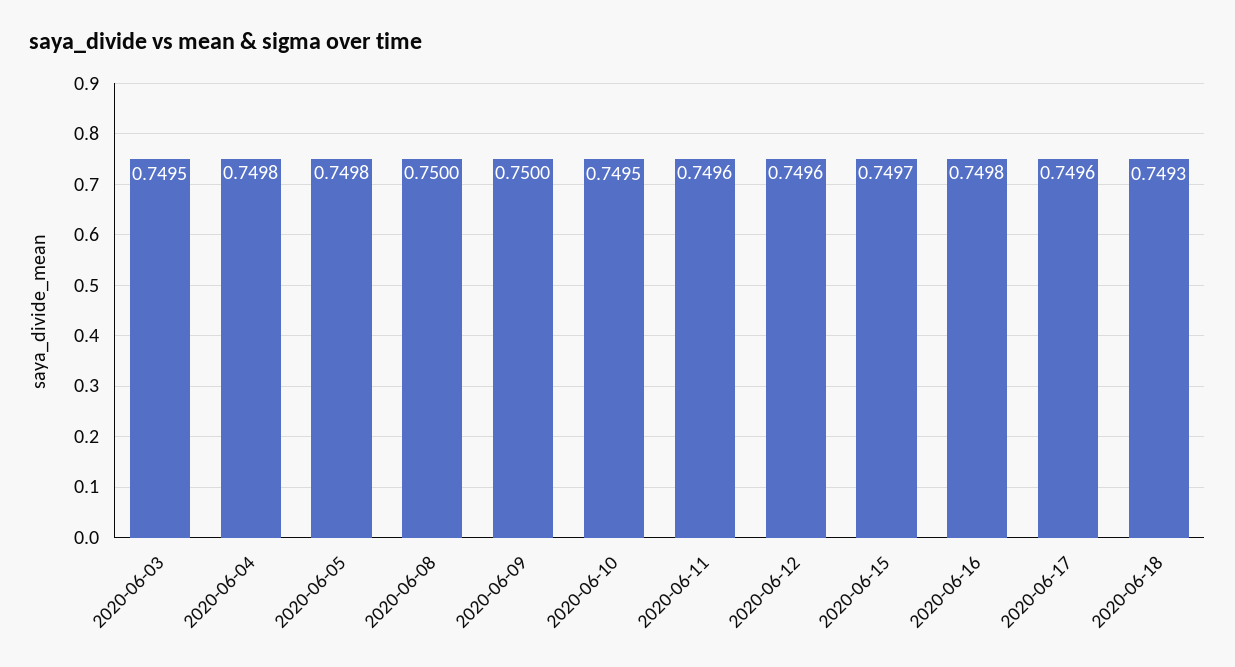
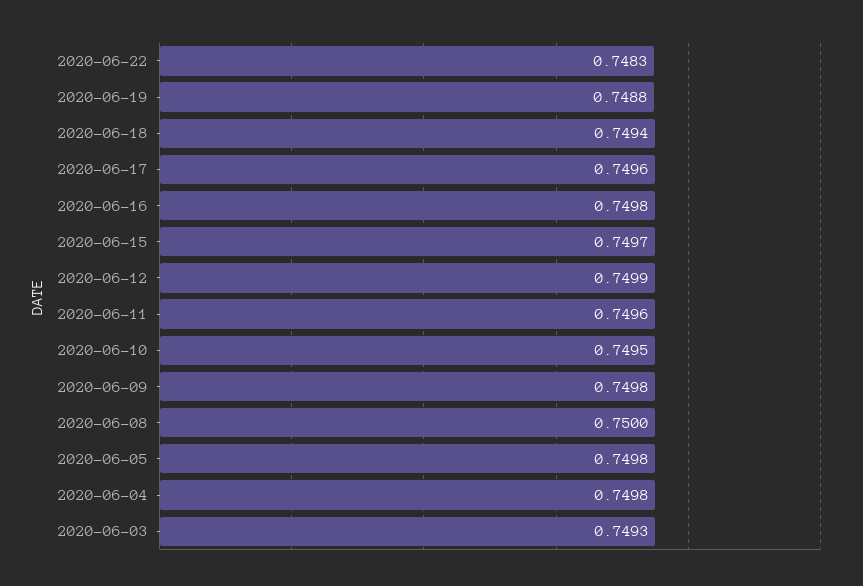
2020-06-03: 0.7495 -> 0.7493
2020-06-09: 0.75 -> 0.7498
2020-06-12: 0.7496 -> 0.7499
2020-06-18: 0.7493 -> 0.7494
2020-06-22: none -> 0.7483
2020-06-19: none -> 0.7488

